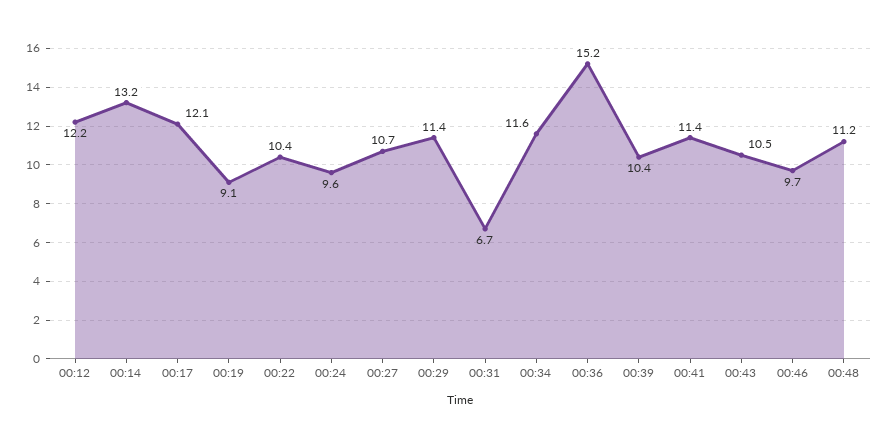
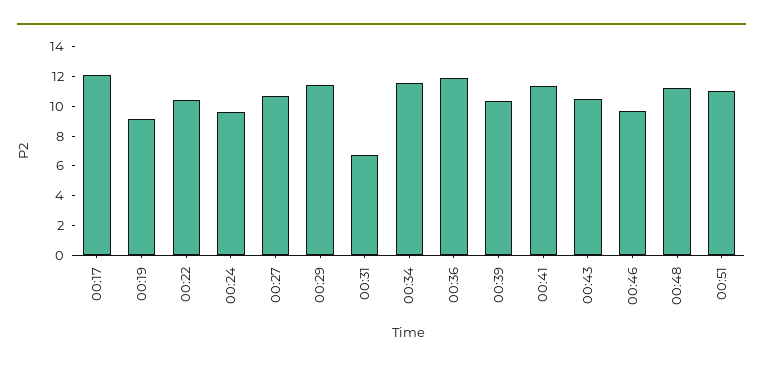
00:12: 12.2 -> none
00:14: 13.2 -> none
00:36: 15.2 -> 12
00:51: none -> 11

